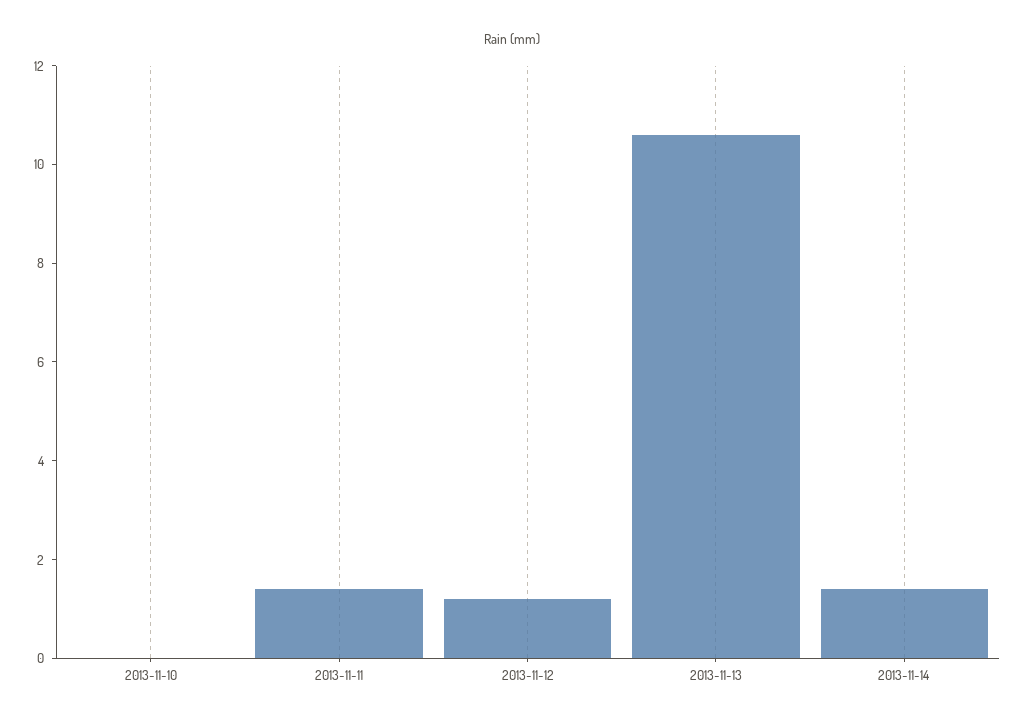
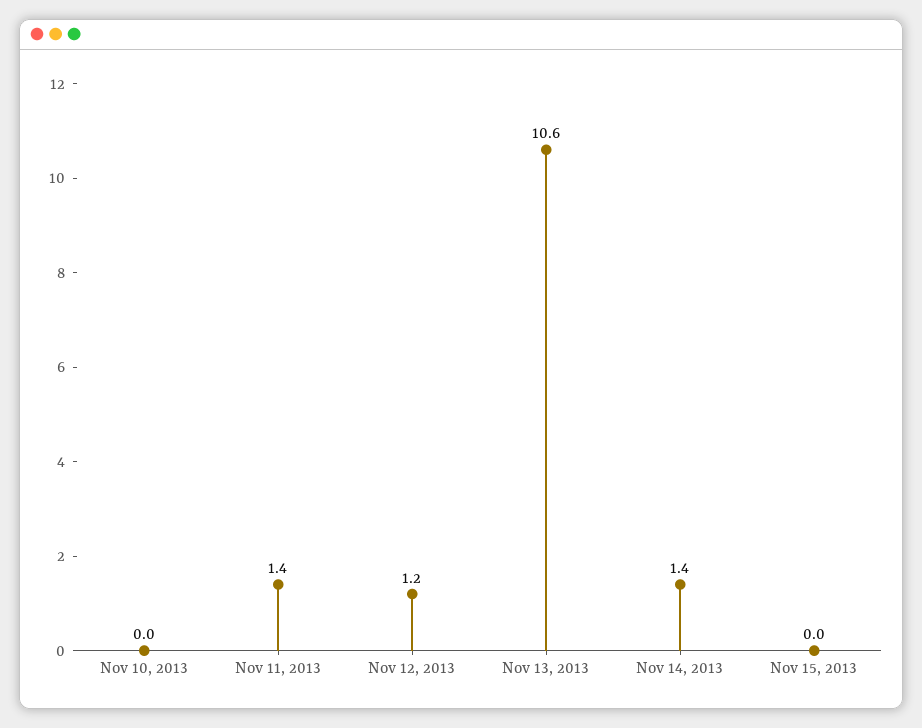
Nov 15, 2013: none -> 0

